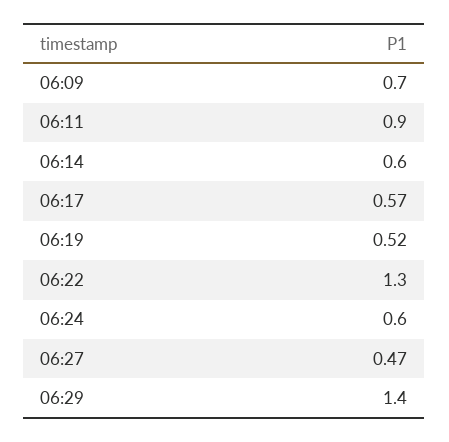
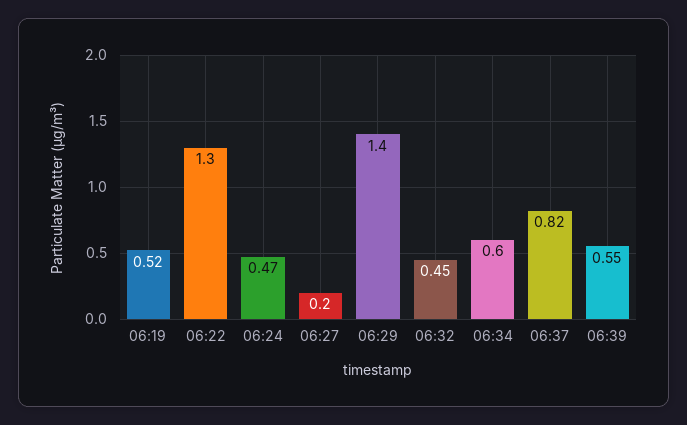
06:09: 0.7 -> none
06:11: 0.9 -> none
06:14: 0.6 -> none
06:17: 0.57 -> none
06:24: 0.6 -> 0.47
06:27: 0.47 -> 0.2
06:32: none -> 0.45
06:34: none -> 0.6
06:37: none -> 0.82
06:39: none -> 0.55

